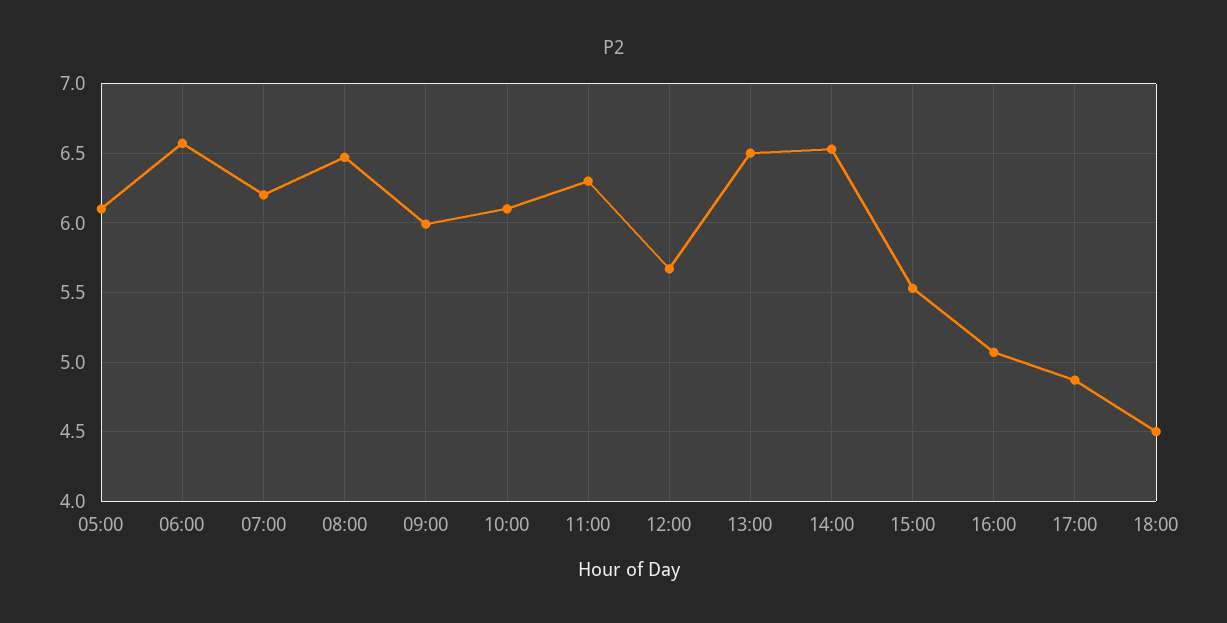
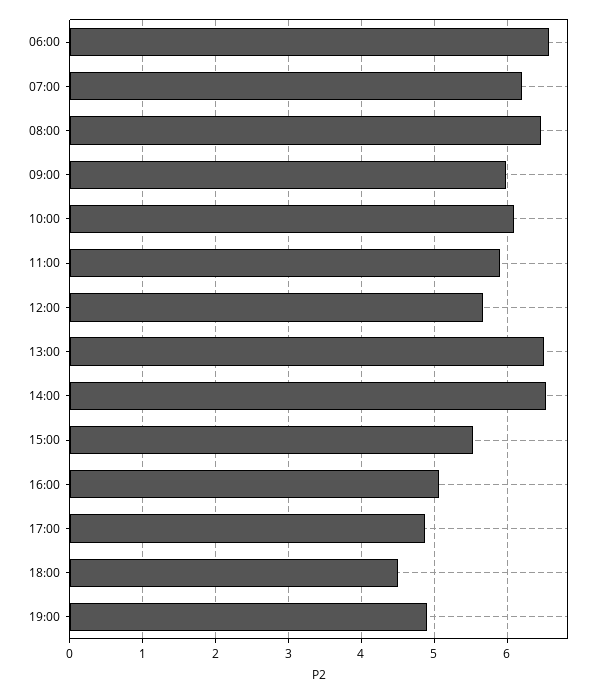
05:00: 6.1 -> none
11:00: 6.3 -> 5.9
19:00: none -> 4.9

